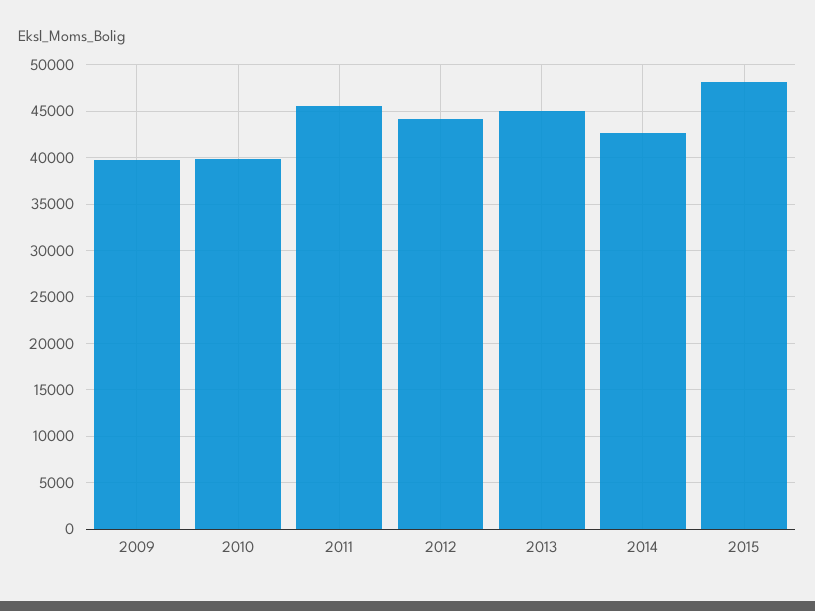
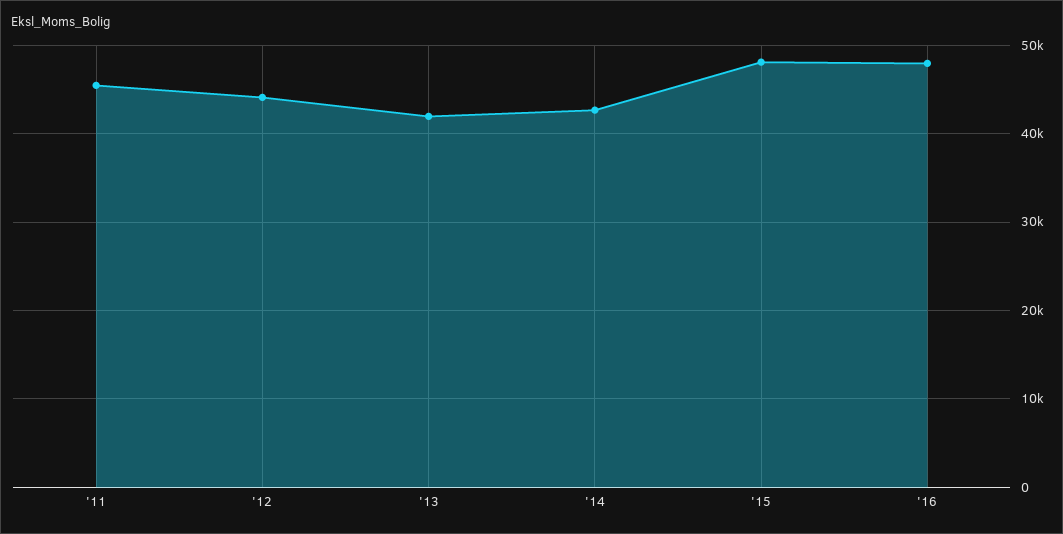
2009: 40000 -> none
2010: 40000 -> none
2013: 45000 -> 42000
'16: none -> 48000

